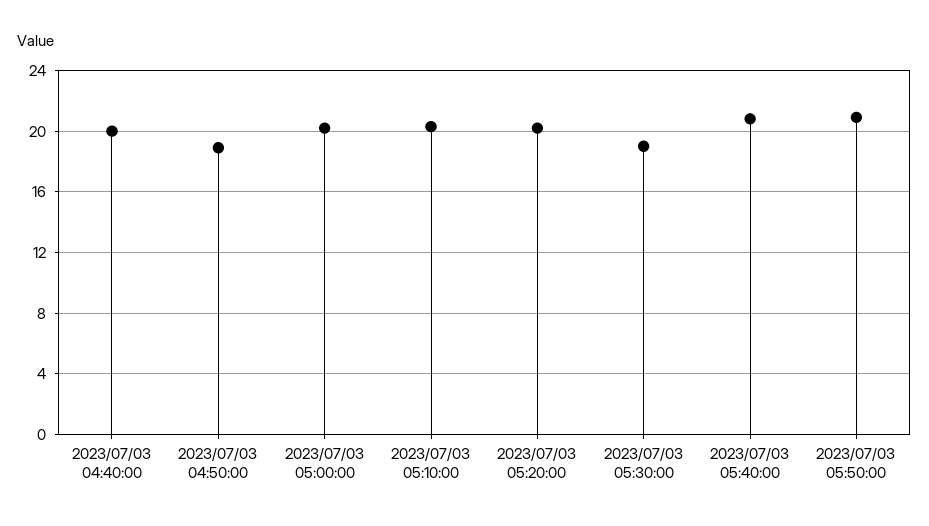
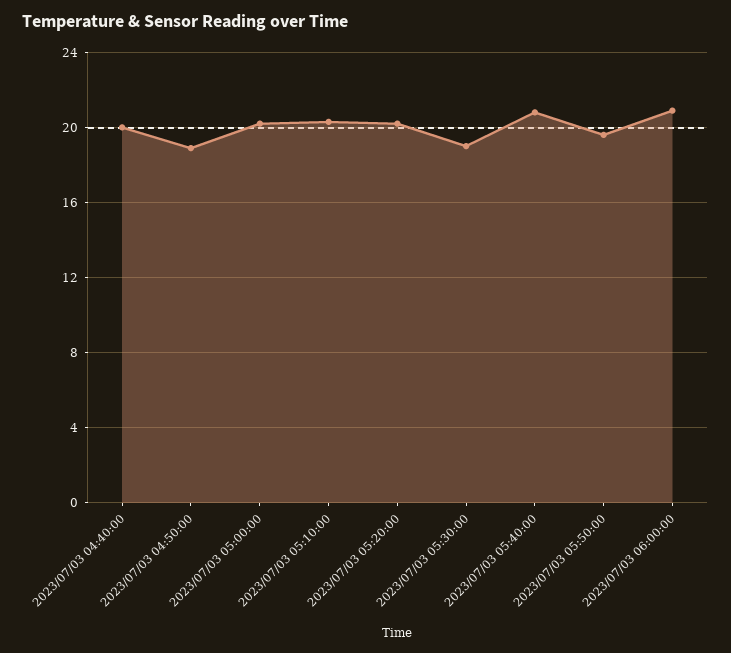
2023/07/03 05:50:00: 21 -> 19.5
2023/07/03 06:00:00: none -> 21

